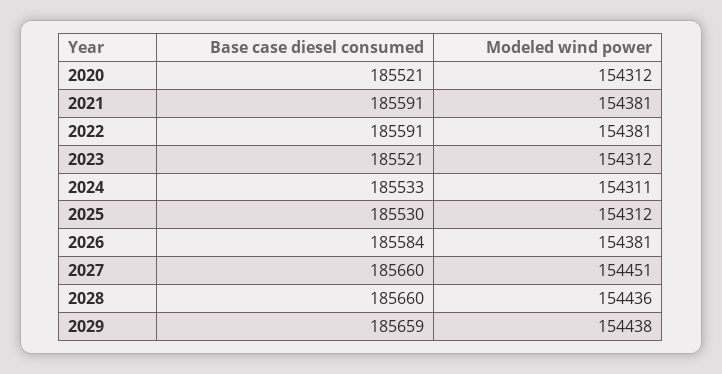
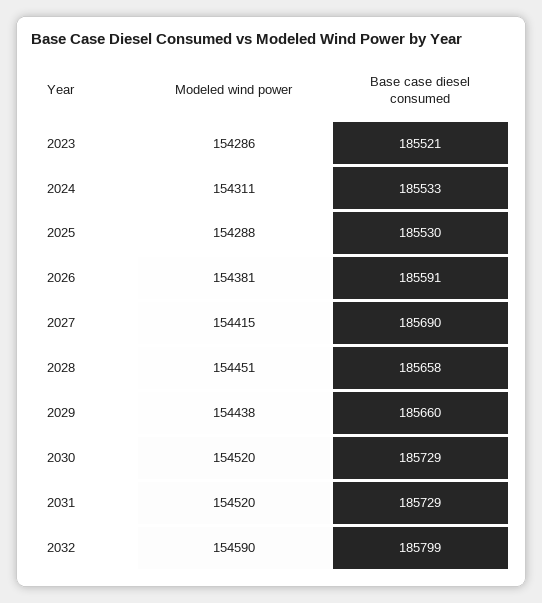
Base case diesel consumed, 2020: 185521 -> none
Modeled wind power, 2020: 154312 -> none
Base case diesel consumed, 2021: 185591 -> none
Modeled wind power, 2021: 154381 -> none
Base case diesel consumed, 2022: 185591 -> none
Modeled wind power, 2022: 154381 -> none
Modeled wind power, 2023: 154312 -> 154286
Modeled wind power, 2025: 154312 -> 154288
Base case diesel consumed, 2026: 185584 -> 185591
Base case diesel consumed, 2027: 185660 -> 185690
Modeled wind power, 2027: 154451 -> 154415
Base case diesel consumed, 2028: 185660 -> 185658
Modeled wind power, 2028: 154436 -> 154451
Base case diesel consumed, 2029: 185659 -> 185660
Modeled wind power, 2030: none -> 154520
Base case diesel consumed, 2030: none -> 185729
Modeled wind power, 2031: none -> 154520
Base case diesel consumed, 2031: none -> 185729
Modeled wind power, 2032: none -> 154590
Base case diesel consumed, 2032: none -> 185799

